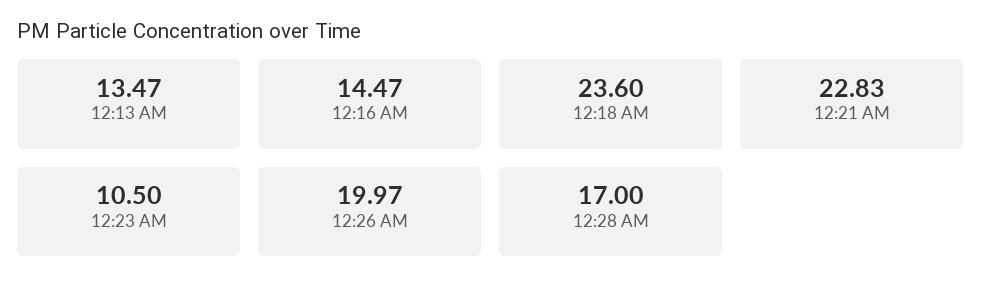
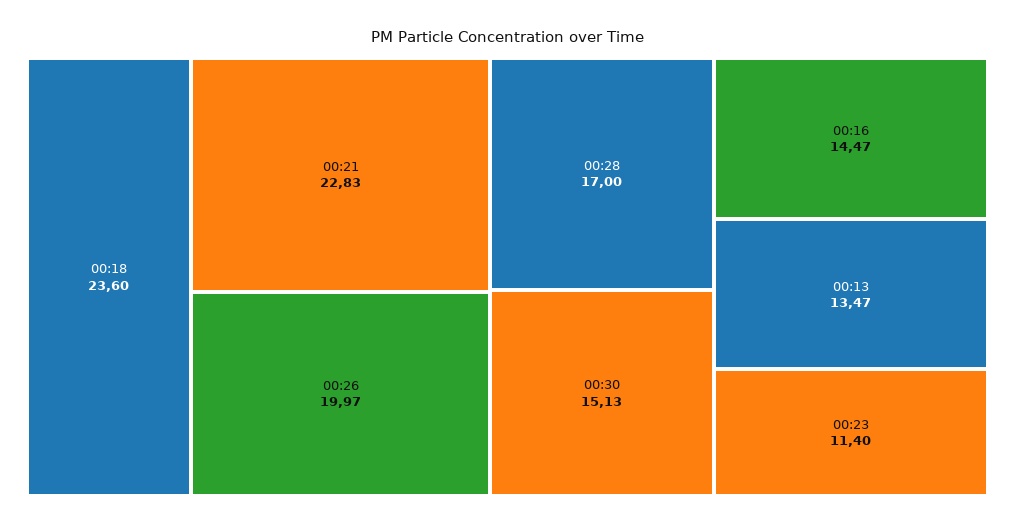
12:23 AM: 10.5 -> 11.4
00:30: none -> 15.13

